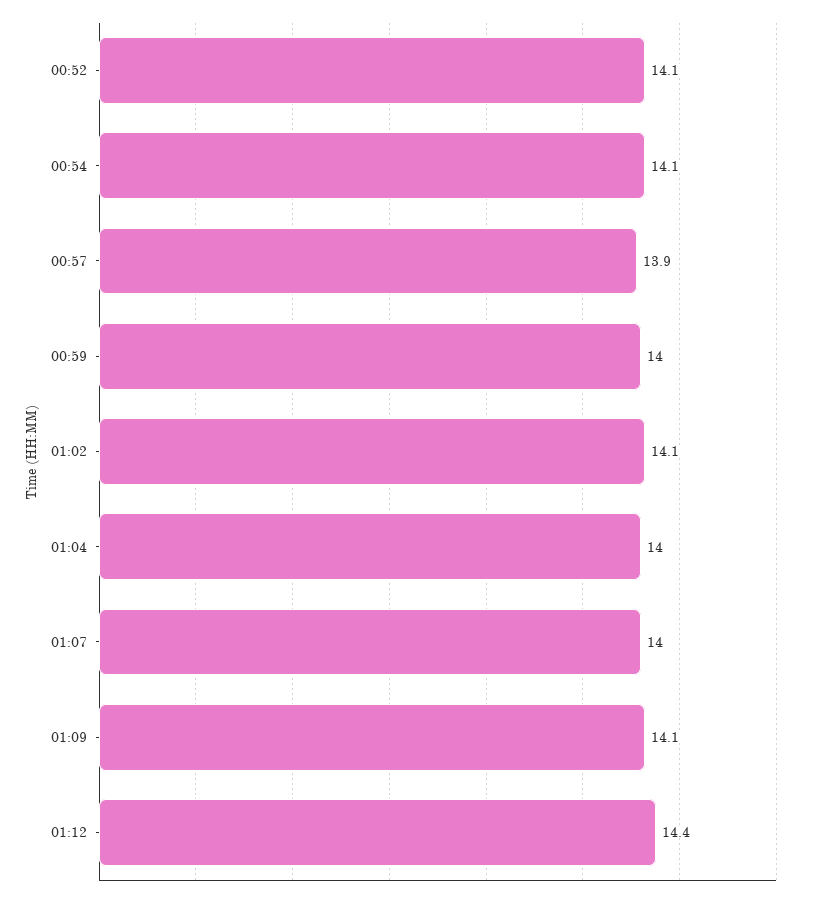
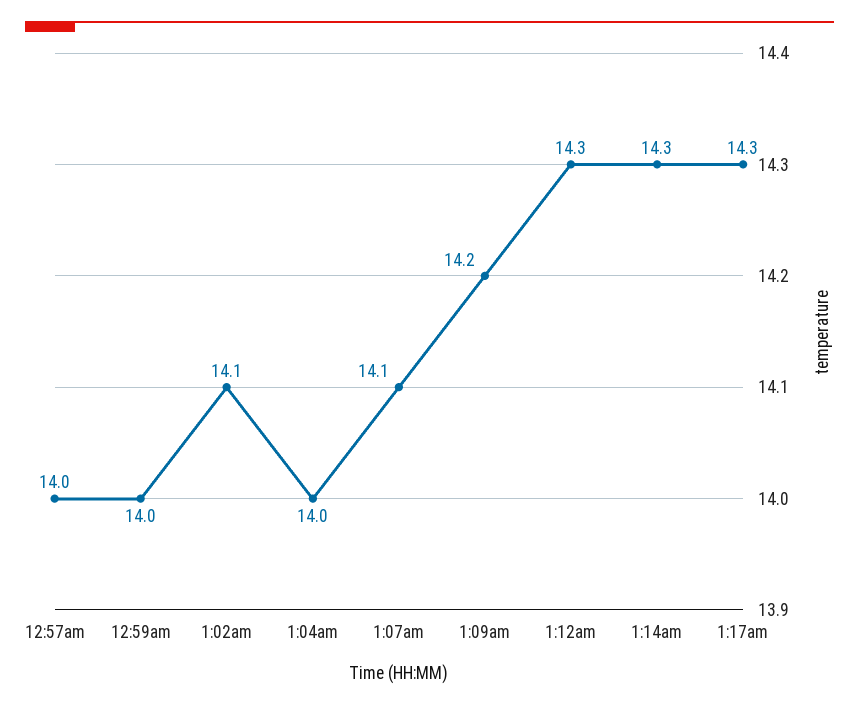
00:52: 14.1 -> none
00:54: 14.1 -> none
00:57: 13.9 -> 14
01:07: 14 -> 14.1
01:09: 14.1 -> 14.2
01:12: 14.4 -> 14.3
1:14am: none -> 14.3
1:17am: none -> 14.3

